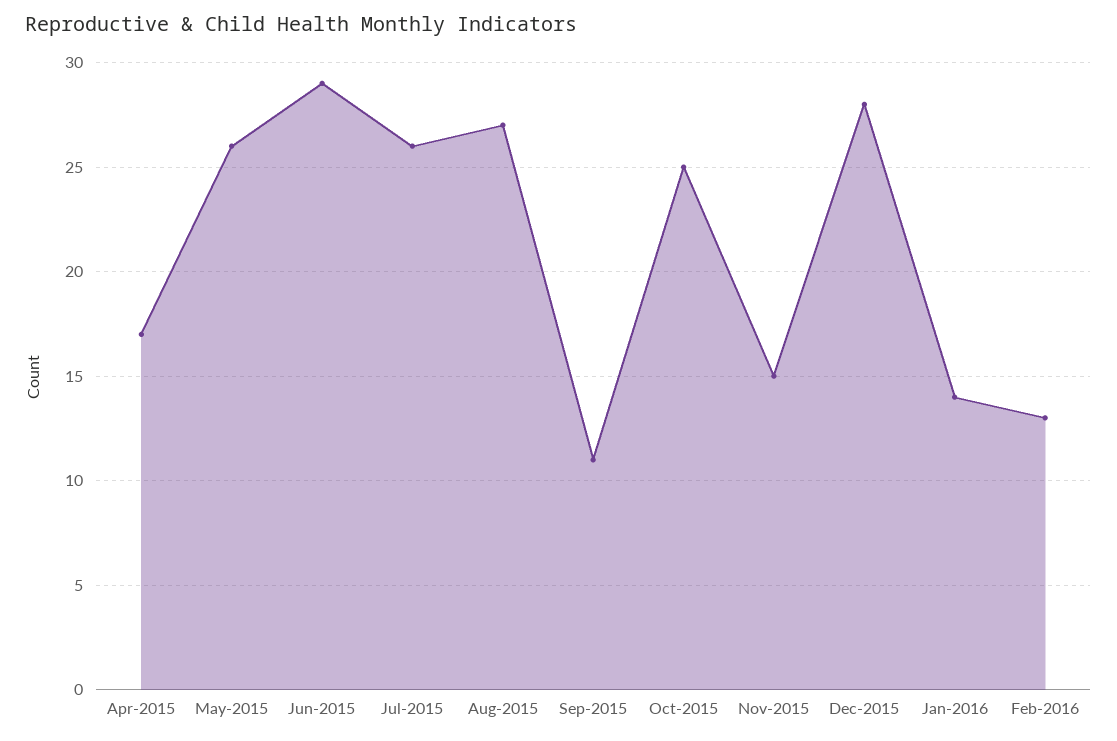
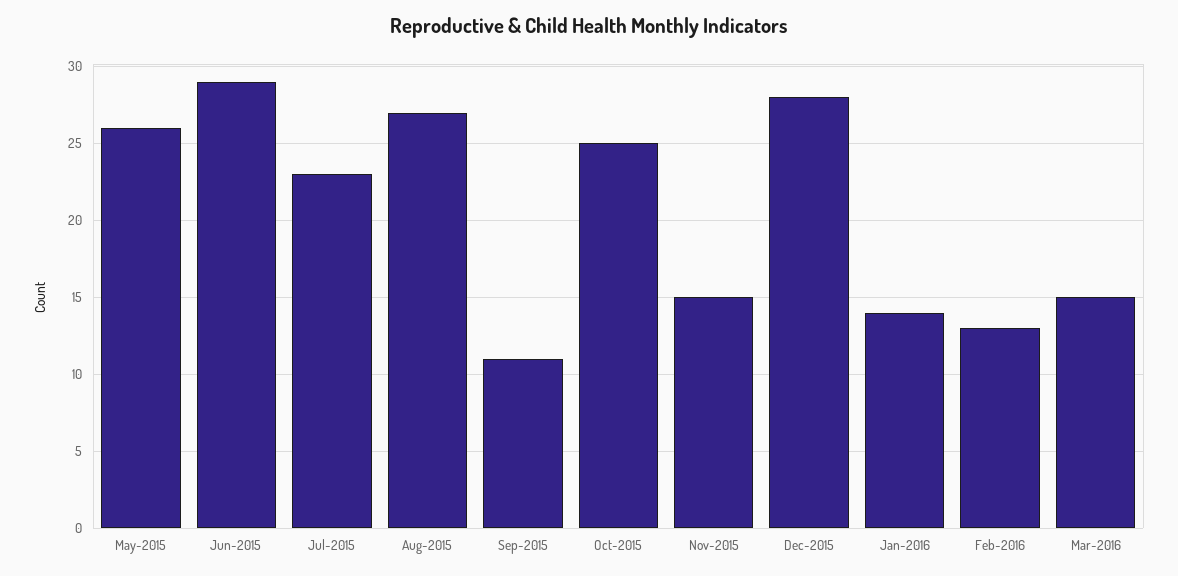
Apr-2015: 17 -> none
Jul-2015: 26 -> 23
Mar-2016: none -> 15

